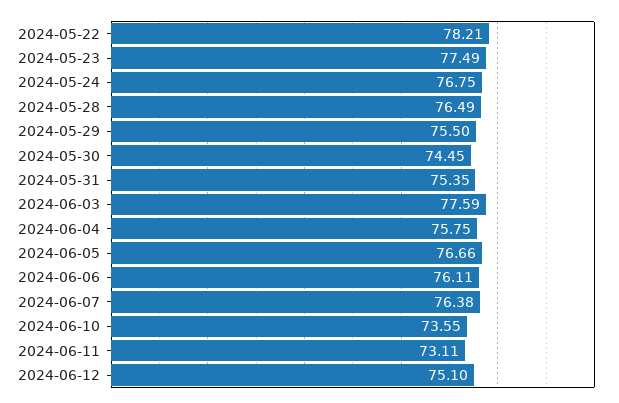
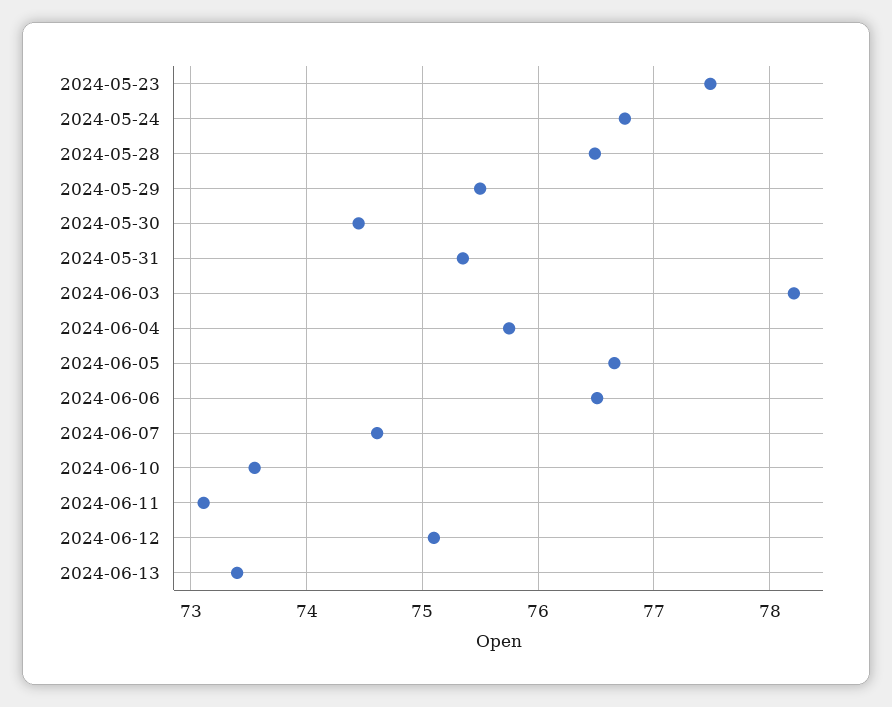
2024-05-22: 78.21 -> none
2024-06-03: 77.59 -> 78.2
2024-06-06: 76.11 -> 76.5
2024-06-07: 76.38 -> 74.6
2024-06-13: none -> 73.4

